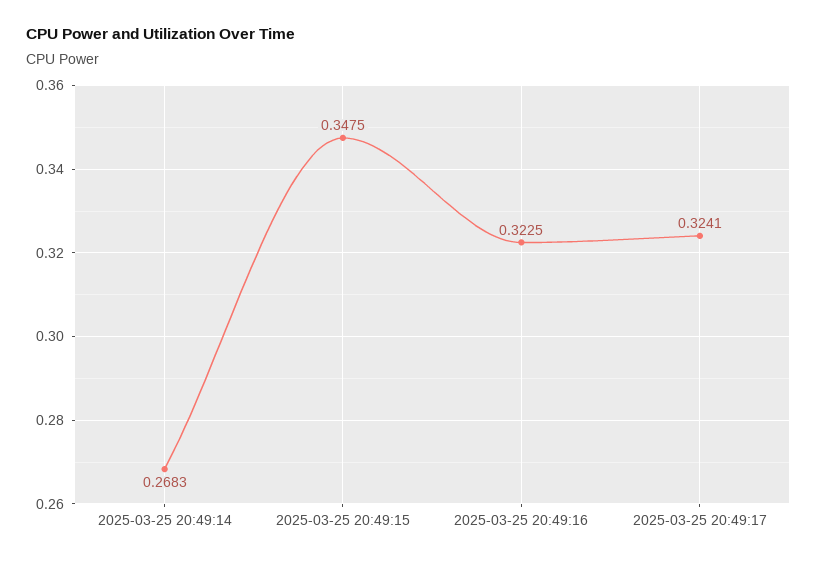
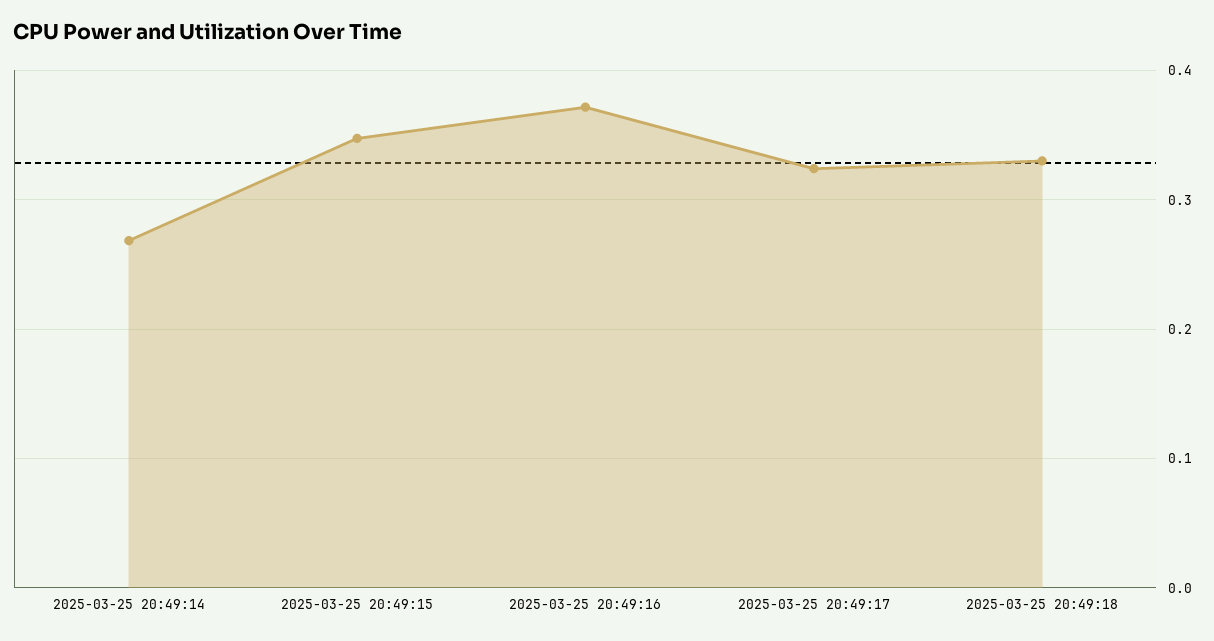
2025-03-25 20:49:16: 0.3225 -> 0.37
2025-03-25 20:49:18: none -> 0.33

